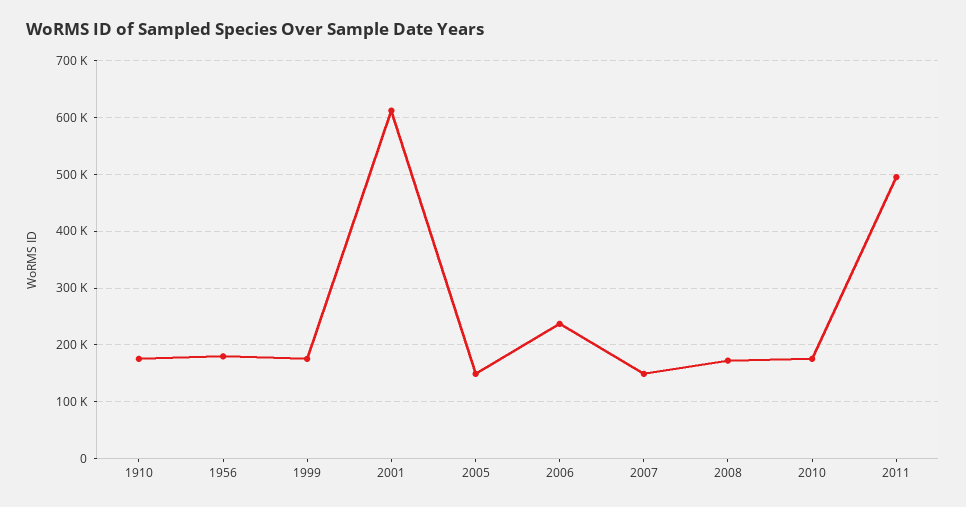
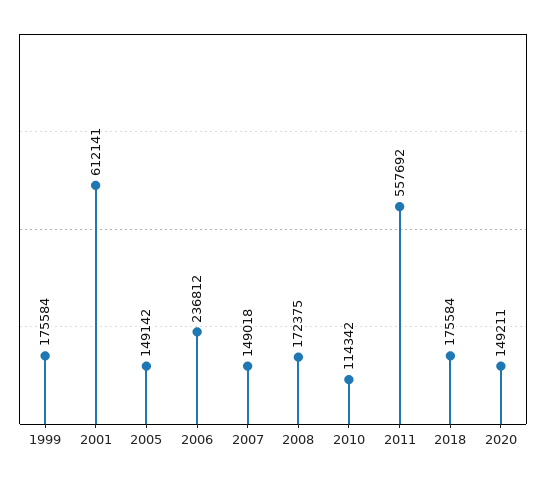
1910: 180000 -> none
1956: 180000 -> none
2010: 180000 -> 114342
2011: 500000 -> 557692
2018: none -> 175584
2020: none -> 149211

